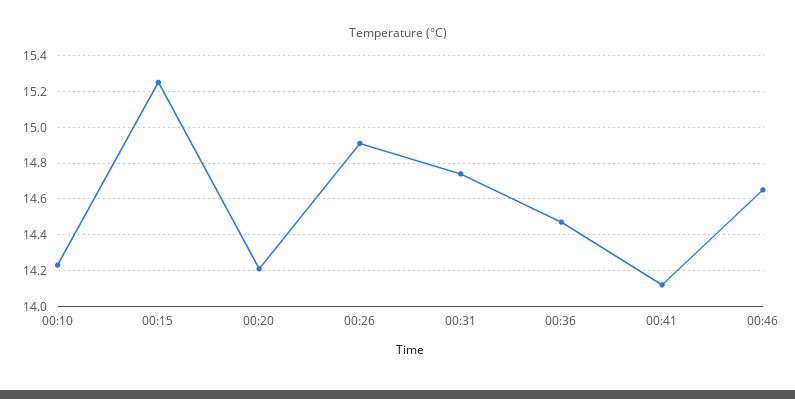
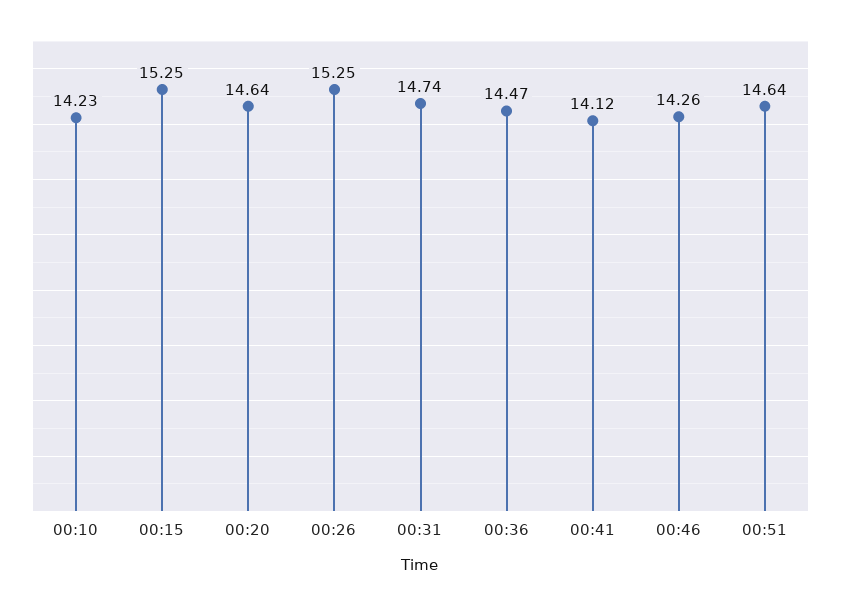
00:20: 14.2 -> 14.64
00:26: 14.9 -> 15.25
00:46: 14.65 -> 14.26
00:51: none -> 14.64

